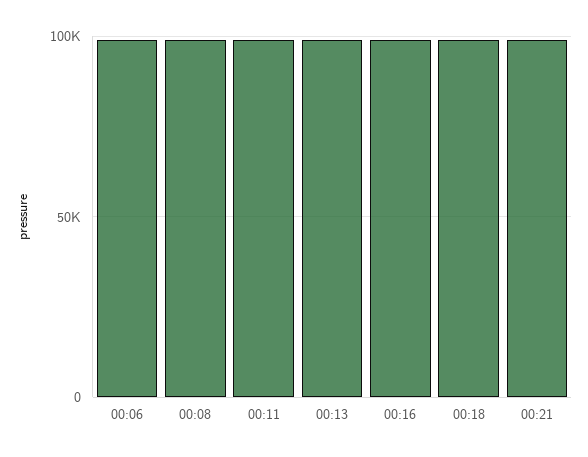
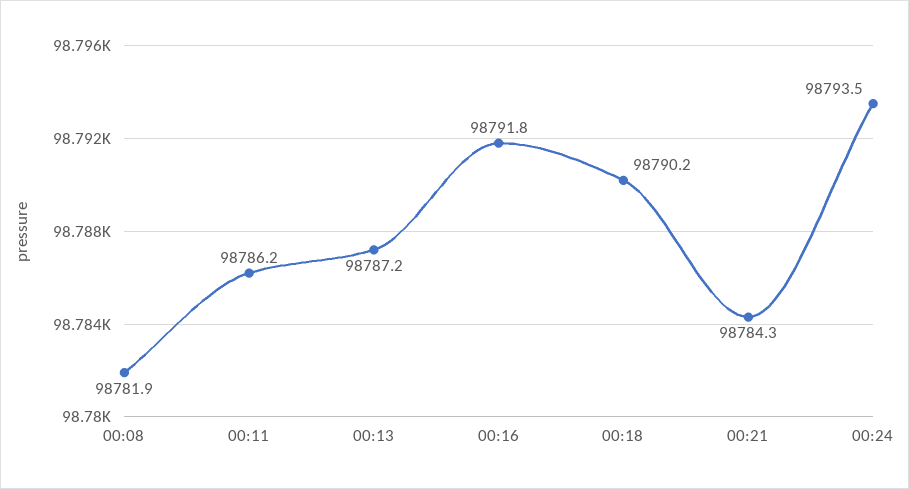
00:06: 100000 -> none
00:24: none -> 98793.5

